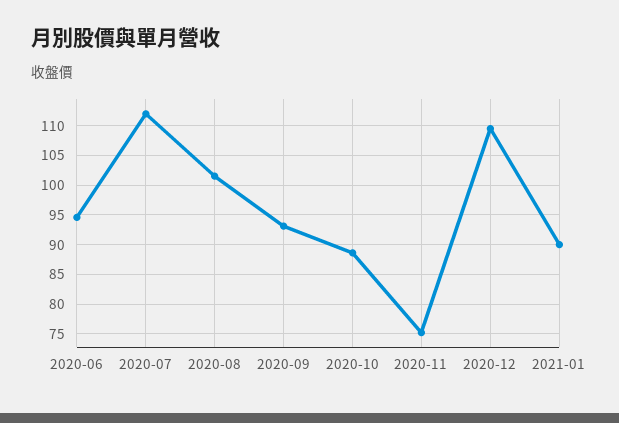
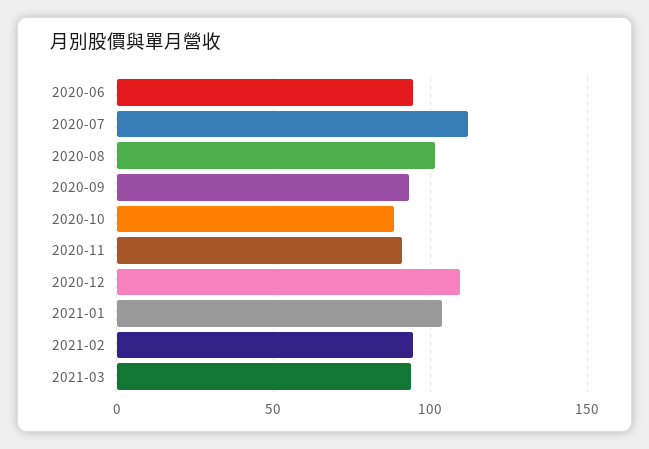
2020-11: 75 -> 90
2021-01: 90 -> 105
2021-02: none -> 95
2021-03: none -> 95

